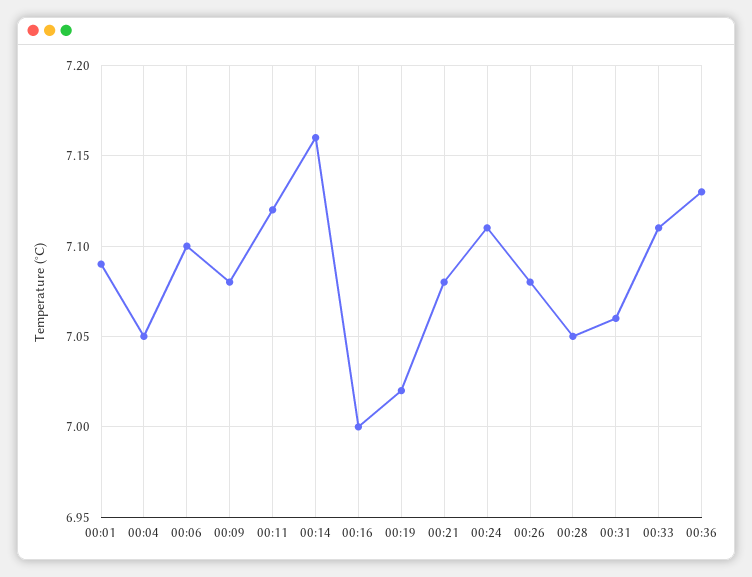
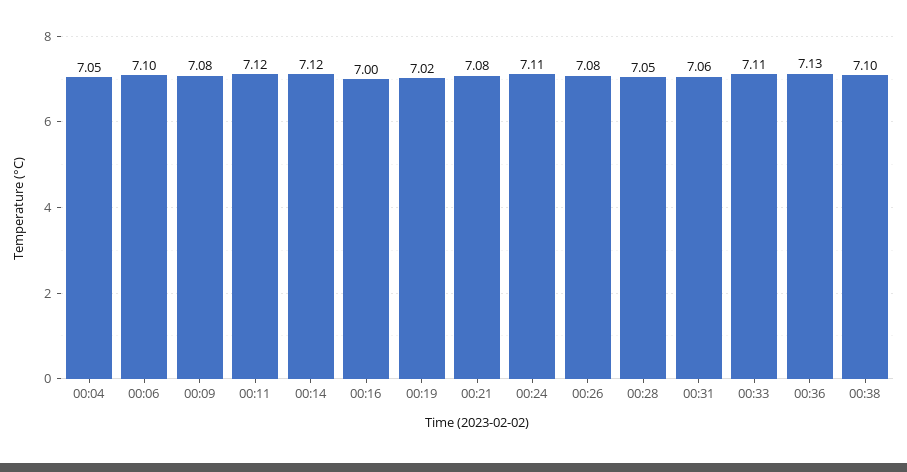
00:01: 7.09 -> none
00:14: 7.16 -> 7.12
00:38: none -> 7.1

